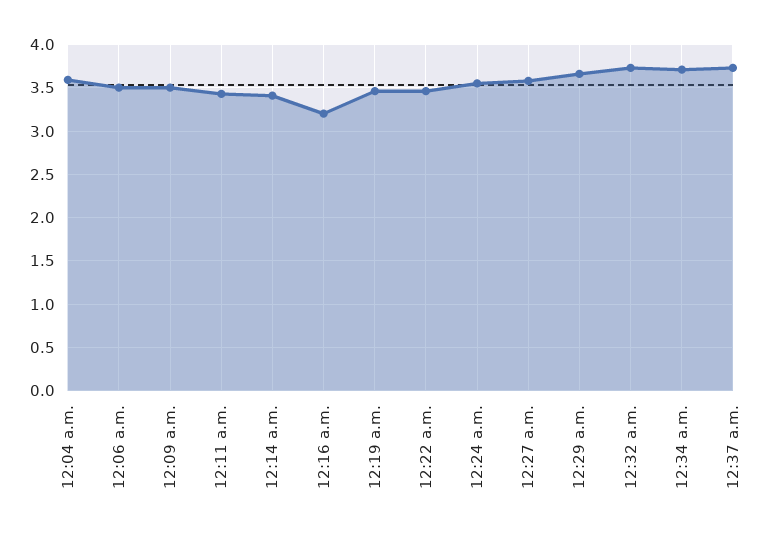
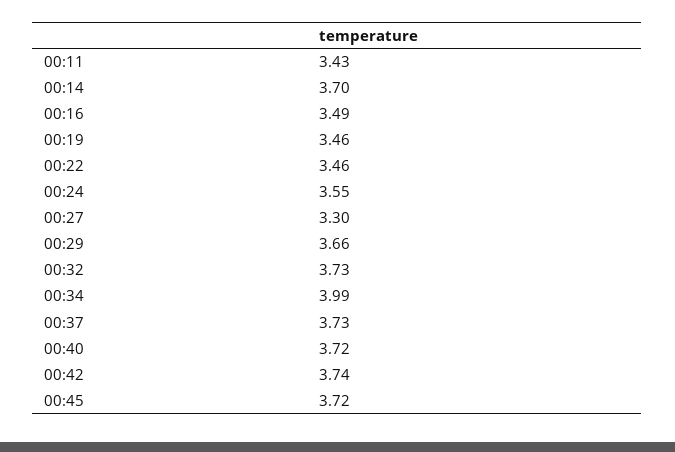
12:04 a.m.: 3.6 -> none
12:06 a.m.: 3.5 -> none
12:09 a.m.: 3.5 -> none
12:14 a.m.: 3.4 -> 3.7
12:16 a.m.: 3.2 -> 3.49
12:27 a.m.: 3.6 -> 3.3
12:34 a.m.: 3.7 -> 3.99
00:40: none -> 3.72
00:42: none -> 3.74
00:45: none -> 3.72

